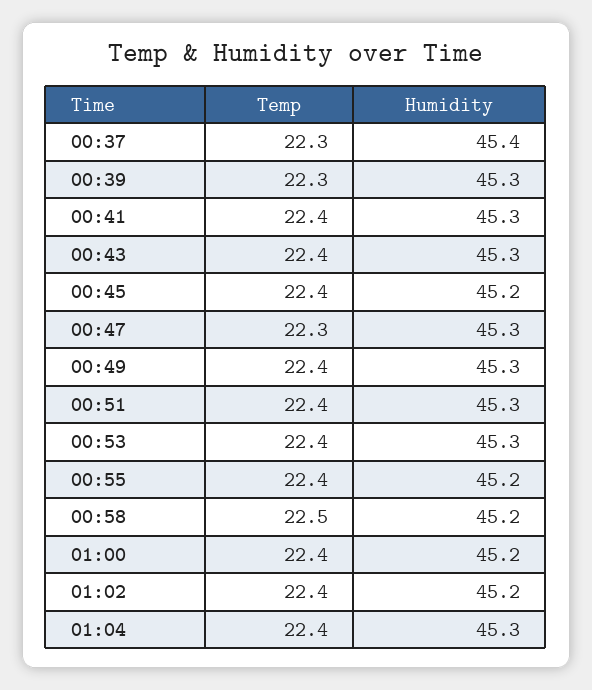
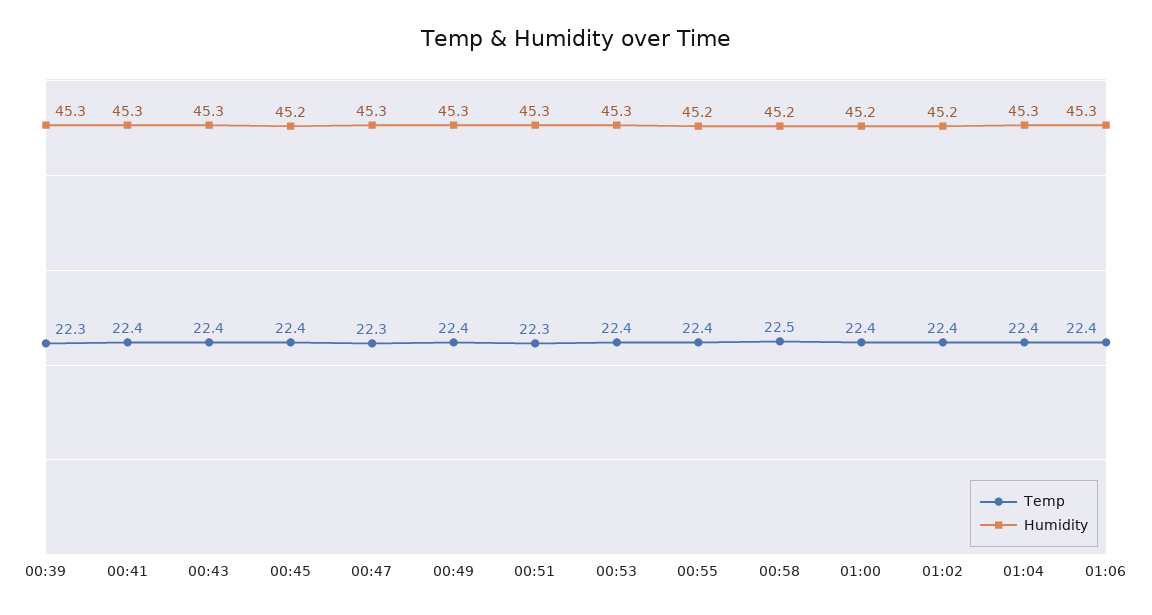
Temp, 00:37: 22.3 -> none
Humidity, 00:37: 45.4 -> none
Temp, 00:51: 22.4 -> 22.3
Temp, 01:06: none -> 22.4
Humidity, 01:06: none -> 45.3

